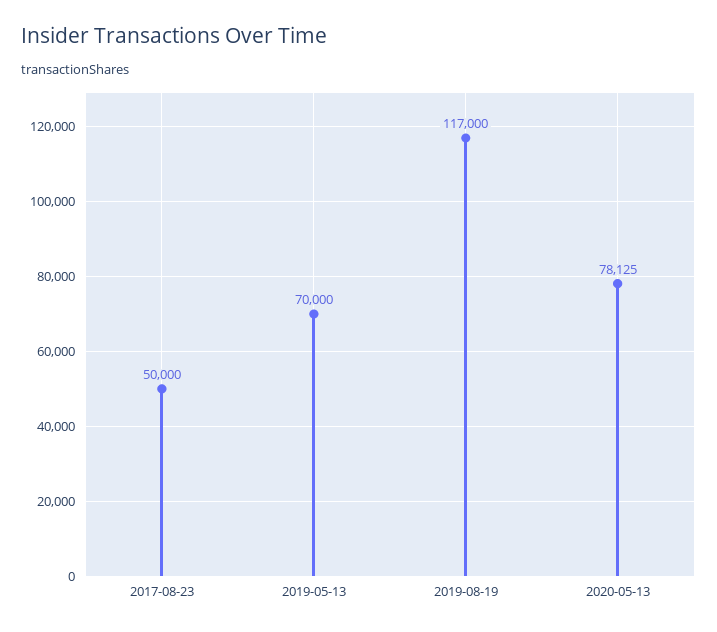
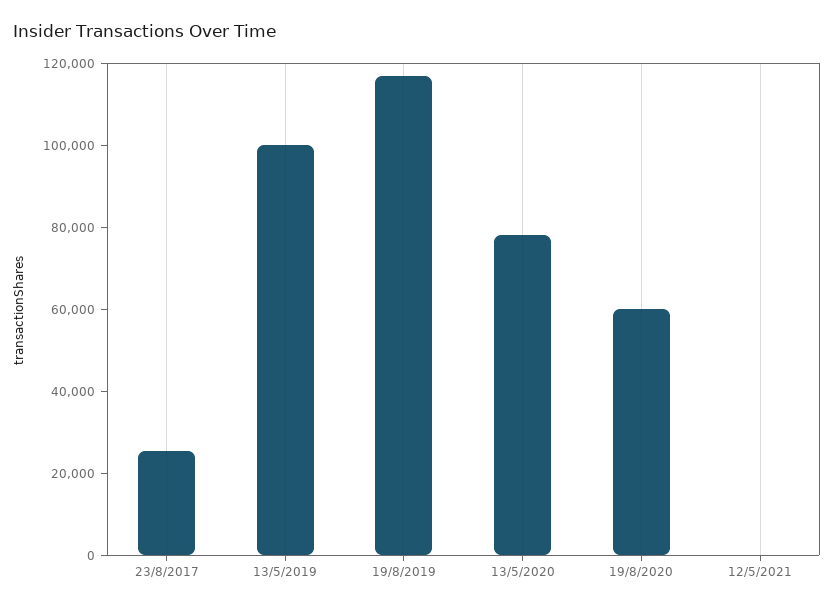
2017-08-23: 50000 -> 25000
2019-05-13: 70000 -> 100000
19/8/2020: none -> 60000
12/5/2021: none -> 0

